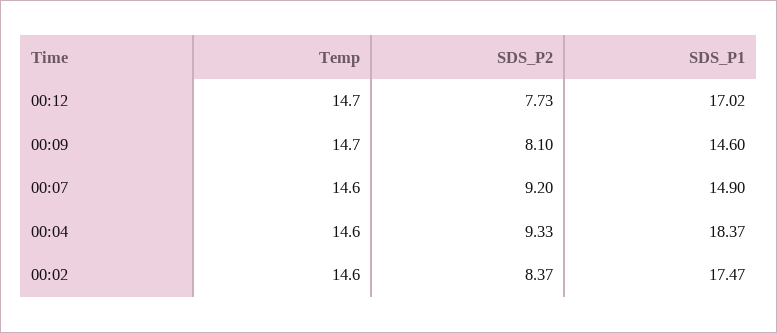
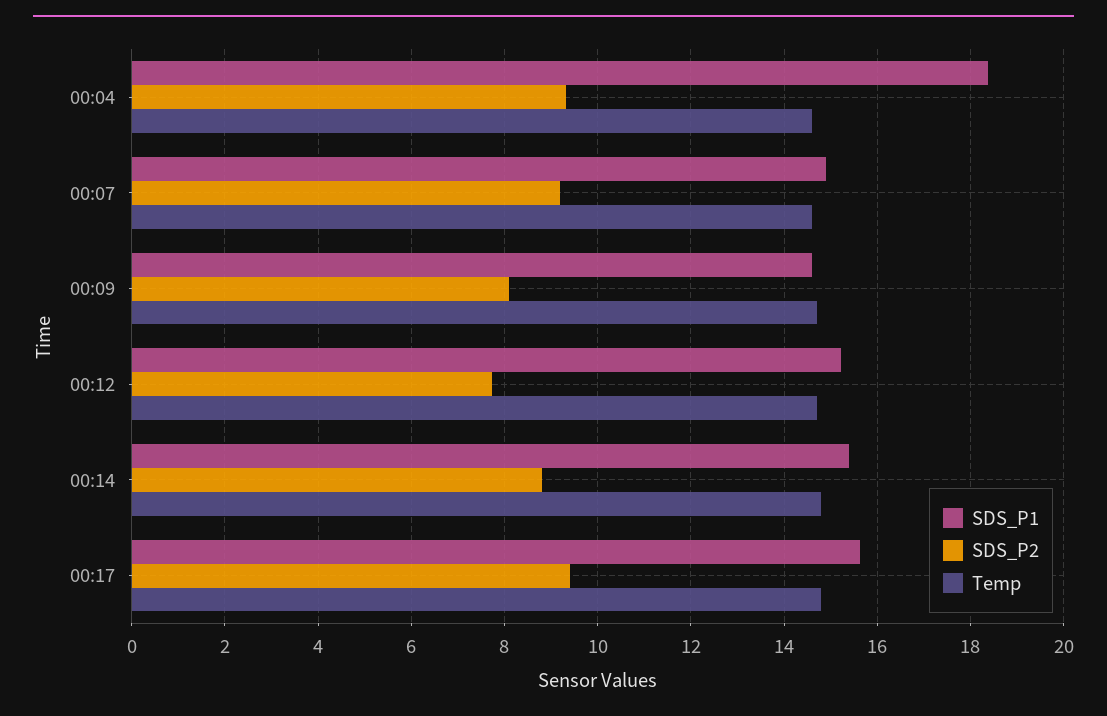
SDS_P1, 00:12: 17.02 -> 15.2
Temp, 00:02: 14.6 -> none
SDS_P2, 00:02: 8.37 -> none
SDS_P1, 00:02: 17.47 -> none
SDS_P1, 00:14: none -> 15.4
SDS_P2, 00:14: none -> 8.8
Temp, 00:14: none -> 14.8
SDS_P1, 00:17: none -> 15.6
SDS_P2, 00:17: none -> 9.4
Temp, 00:17: none -> 14.8

